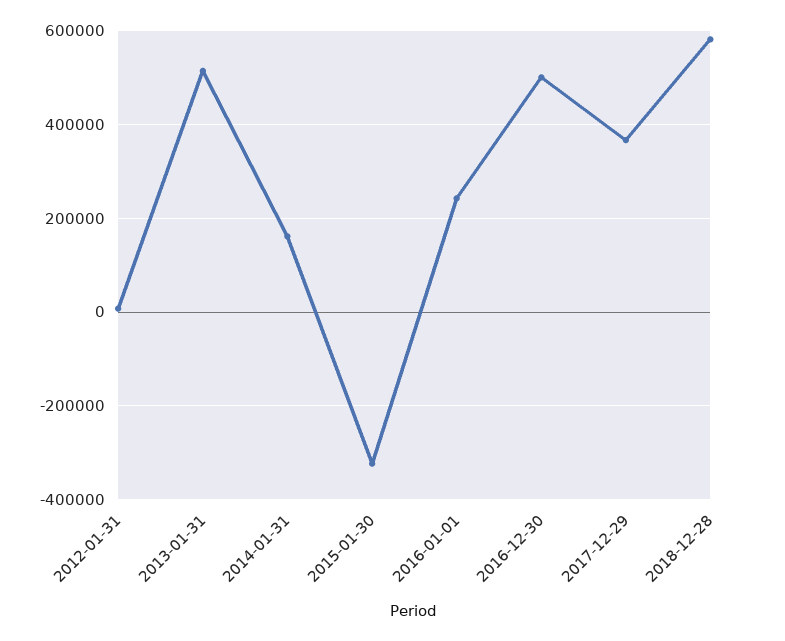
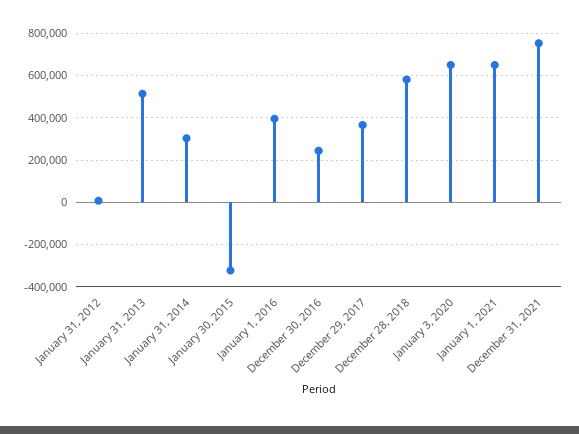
2014-01-31: 160000 -> 300000
2016-01-01: 240000 -> 400000
2016-12-30: 500000 -> 250000
January 3, 2020: none -> 650000
January 1, 2021: none -> 650000
December 31, 2021: none -> 750000

